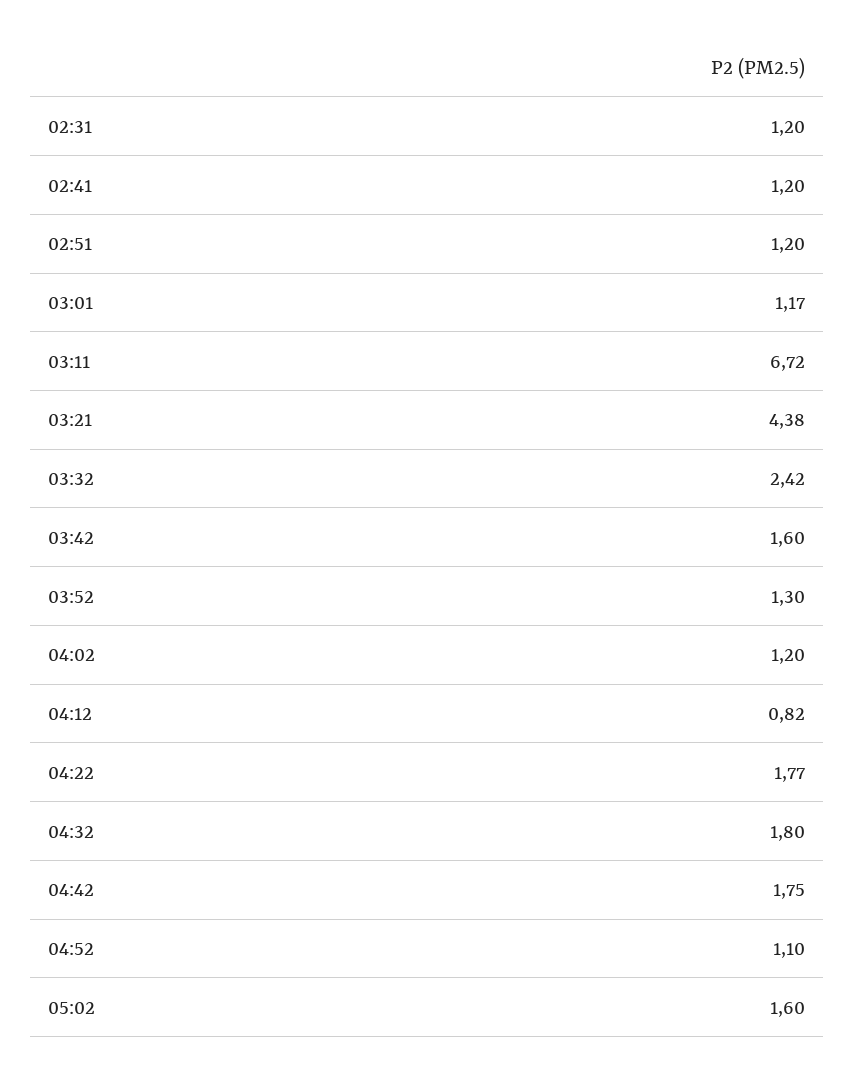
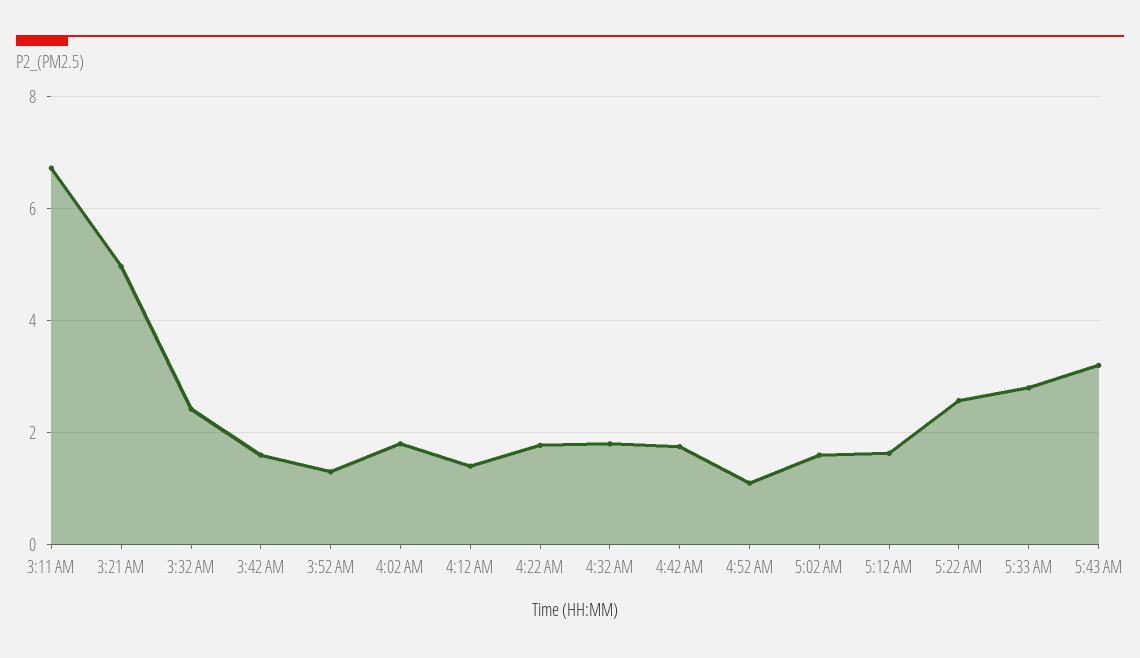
02:31: 1.2 -> none
02:41: 1.2 -> none
02:51: 1.2 -> none
03:01: 1.17 -> none
03:21: 4.38 -> 5
04:02: 1.2 -> 1.8
04:12: 0.82 -> 1.4
5:12 AM: none -> 1.6
5:22 AM: none -> 2.6
5:33 AM: none -> 2.8
5:43 AM: none -> 3.2

